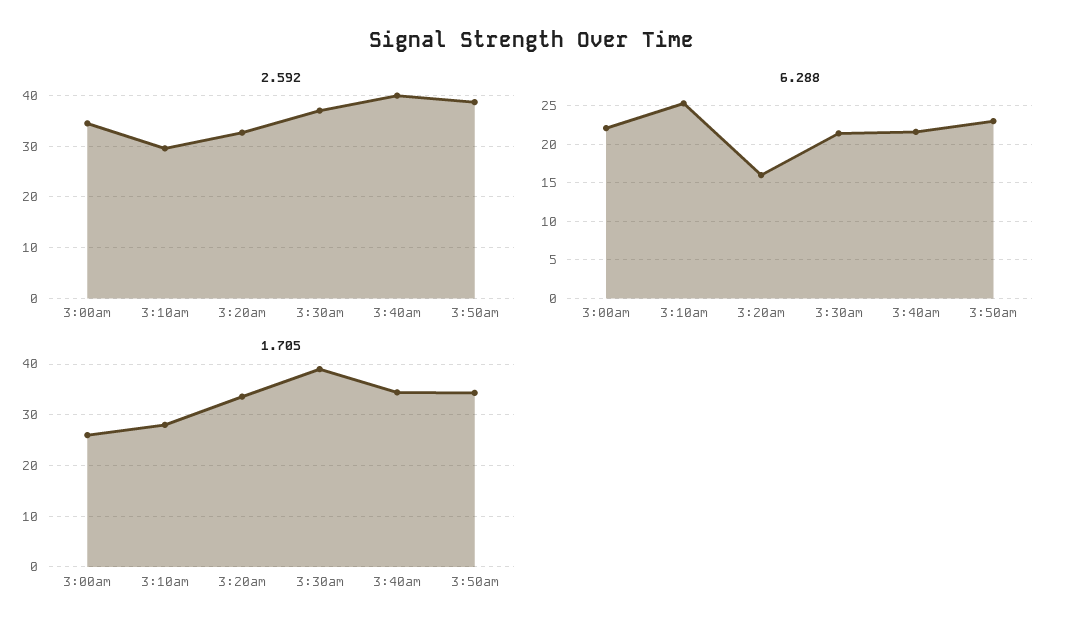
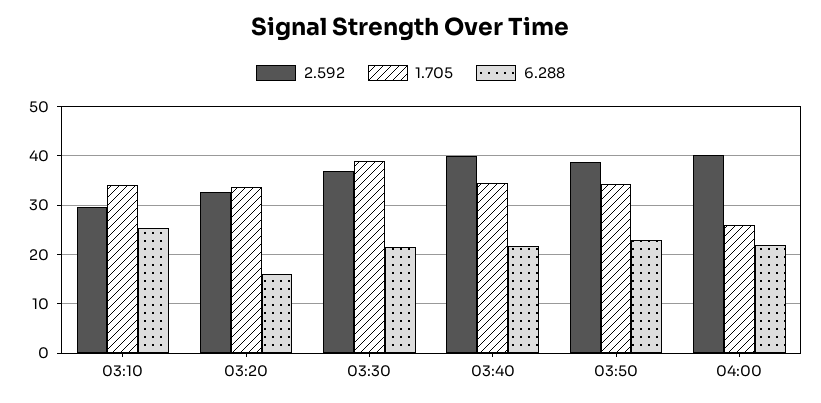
2.592, 3:00am: 34 -> none
6.288, 3:00am: 22 -> none
1.705, 3:00am: 26 -> none
1.705, 3:10am: 28 -> 34
2.592, 04:00: none -> 40
1.705, 04:00: none -> 26
6.288, 04:00: none -> 22

